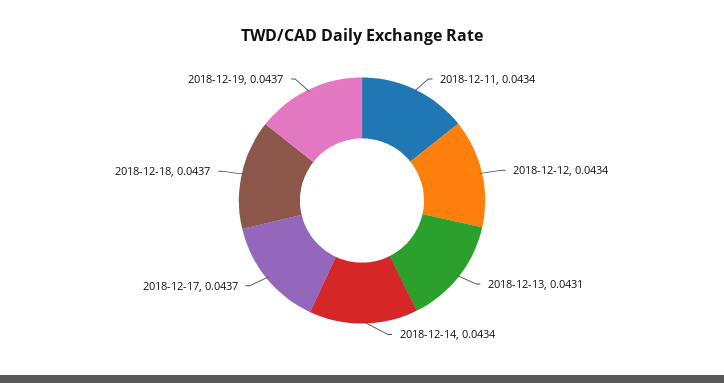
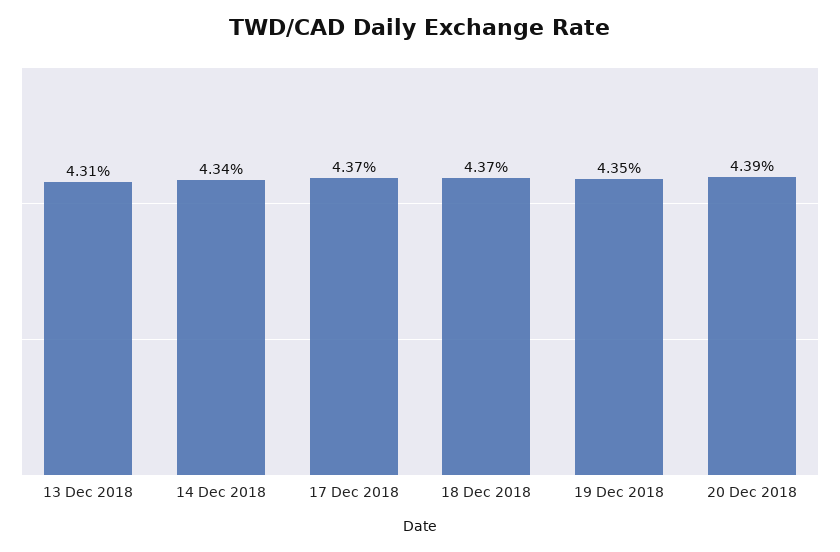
2018-12-11: 0.0434 -> none
2018-12-12: 0.0434 -> none
2018-12-19: 0.0437 -> 0.0435
20 Dec 2018: none -> 0.0439

